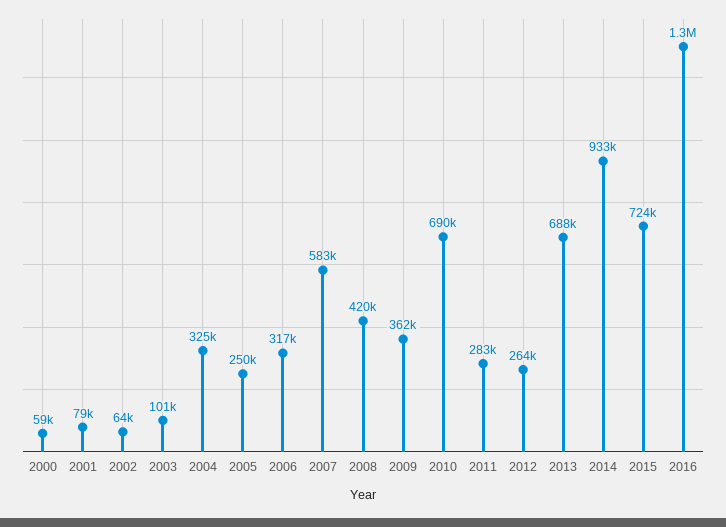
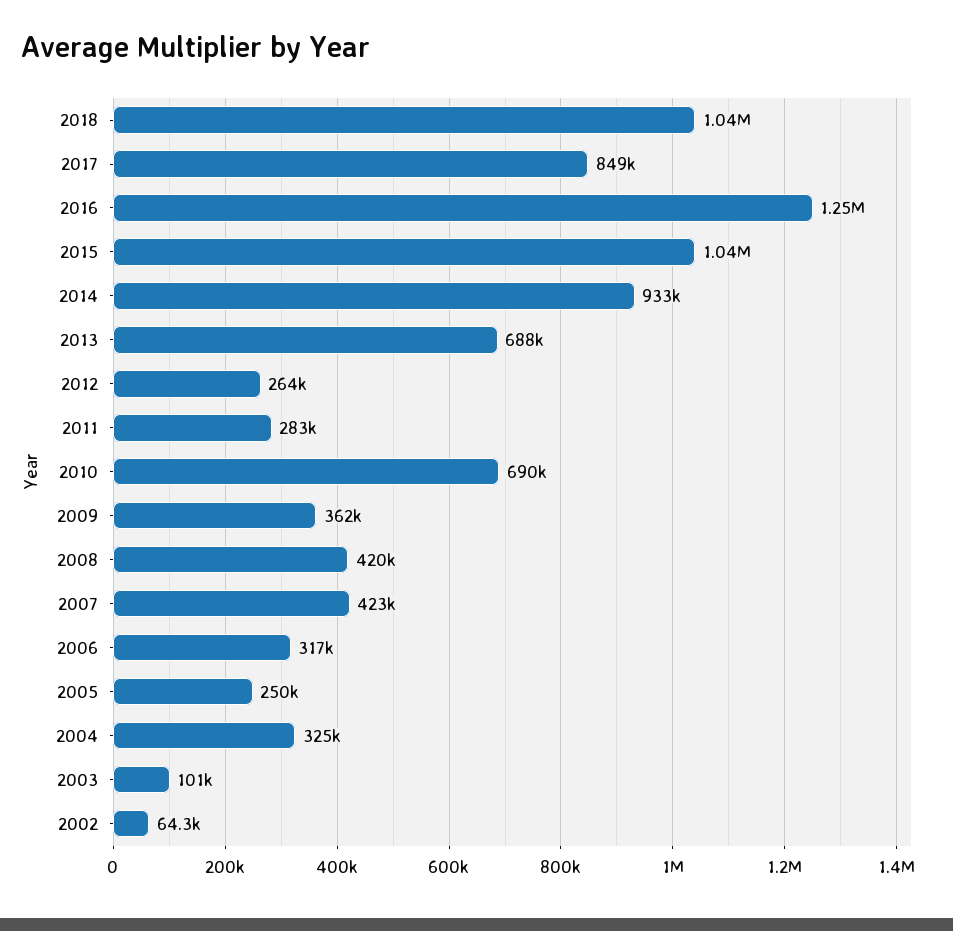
2000: 59000 -> none
2001: 79000 -> none
2007: 583000 -> 423000
2015: 724000 -> 1040000
2018: none -> 1040000
2017: none -> 849000

